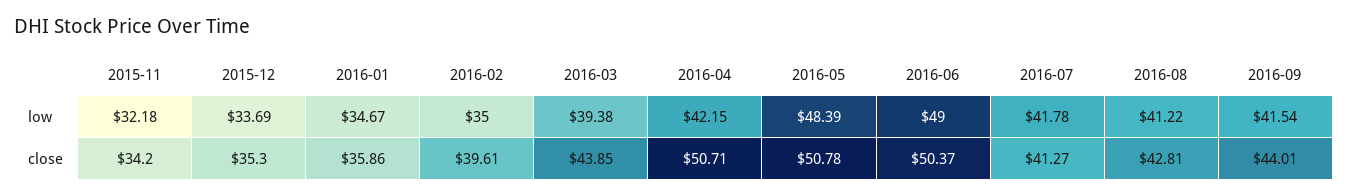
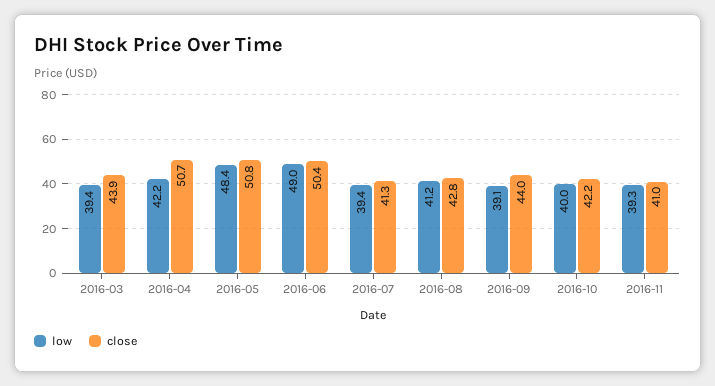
low, 2015-11: 32.18 -> none
low, 2015-12: 33.69 -> none
low, 2016-01: 34.67 -> none
low, 2016-02: 35 -> none
low, 2016-07: 41.78 -> 39.4
low, 2016-09: 41.54 -> 39.1
close, 2015-11: 34.2 -> none
close, 2015-12: 35.3 -> none
close, 2016-01: 35.86 -> none
close, 2016-02: 39.61 -> none
low, 2016-10: none -> 40
close, 2016-10: none -> 42.2
low, 2016-11: none -> 39.3
close, 2016-11: none -> 41

